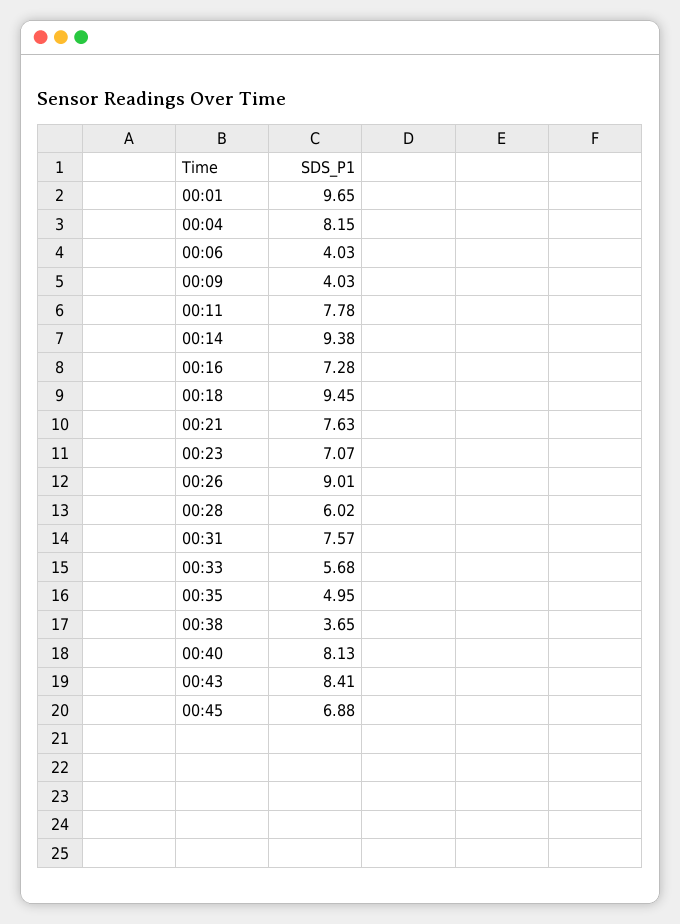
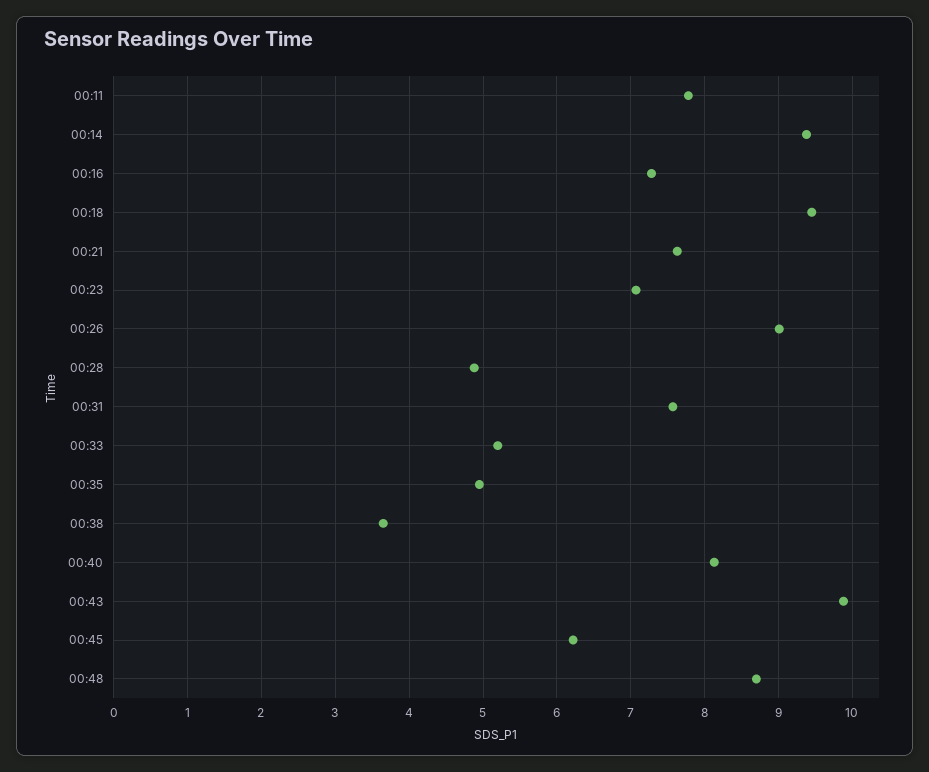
00:01: 9.65 -> none
00:04: 8.15 -> none
00:06: 4.03 -> none
00:09: 4.03 -> none
00:28: 6.02 -> 4.9
00:33: 5.68 -> 5.2
00:43: 8.41 -> 9.9
00:45: 6.88 -> 6.2
00:48: none -> 8.7

